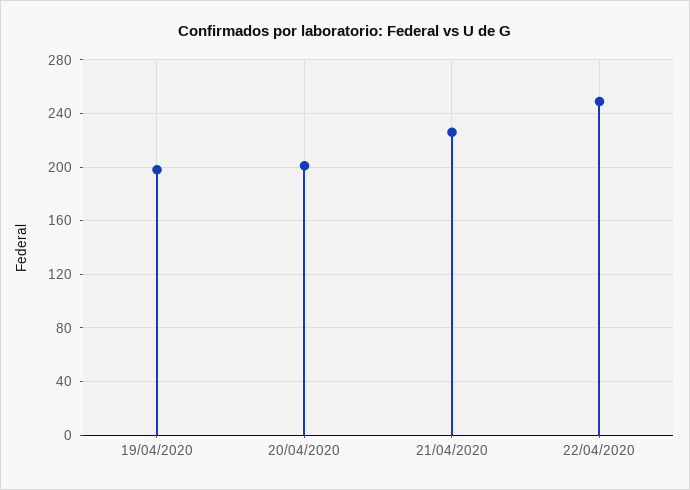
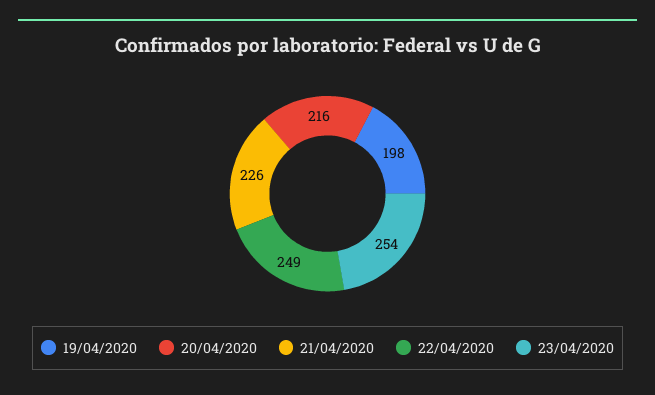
20/04/2020: 200 -> 216
23/04/2020: none -> 254

